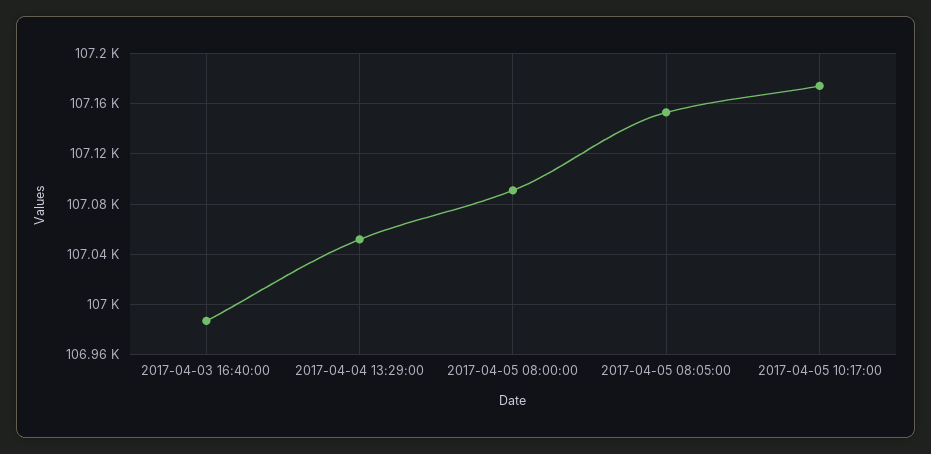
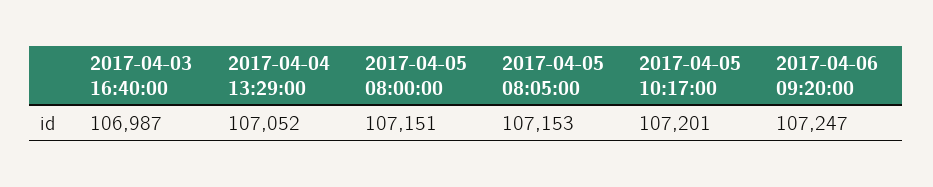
2017-04-05 08:00:00: 107090 -> 107151
2017-04-05 10:17:00: 107175 -> 107201
2017-04-06 09:20:00: none -> 107247

